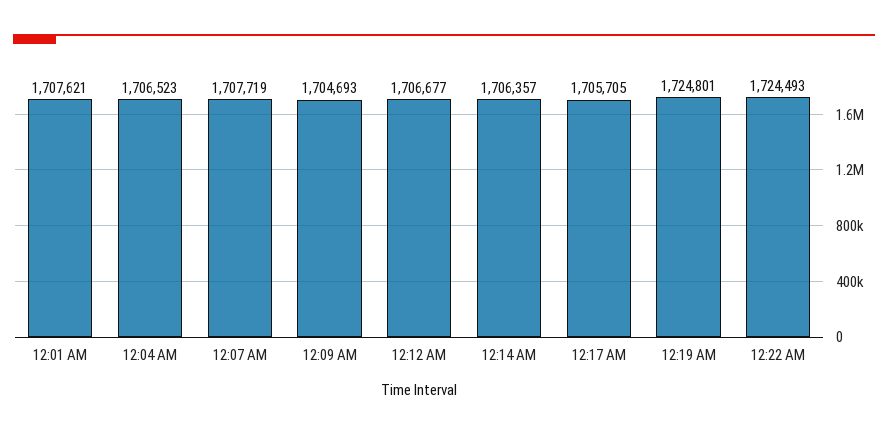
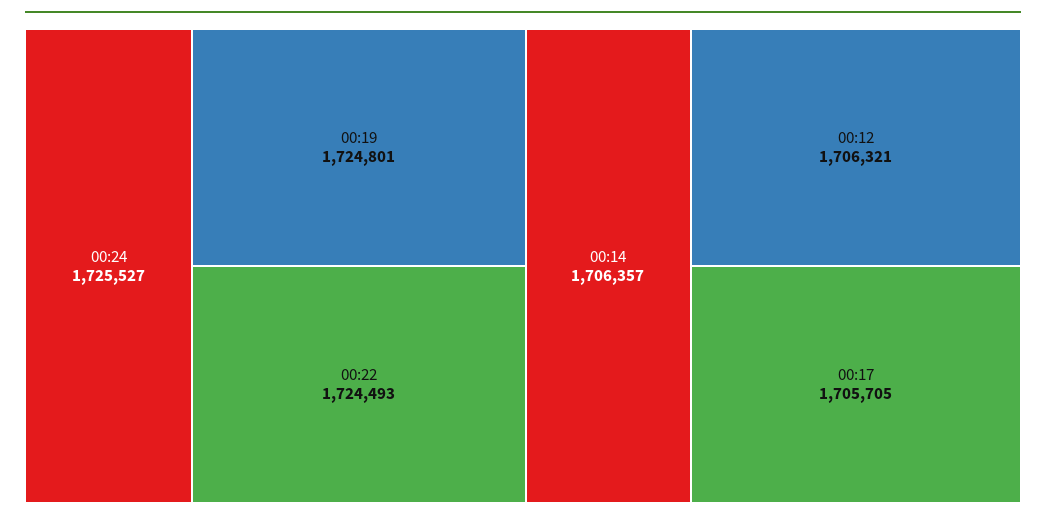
12:01 AM: 1707621 -> none
12:04 AM: 1706523 -> none
12:07 AM: 1707719 -> none
12:09 AM: 1704693 -> none
12:12 AM: 1706677 -> 1706321
00:24: none -> 1725527

